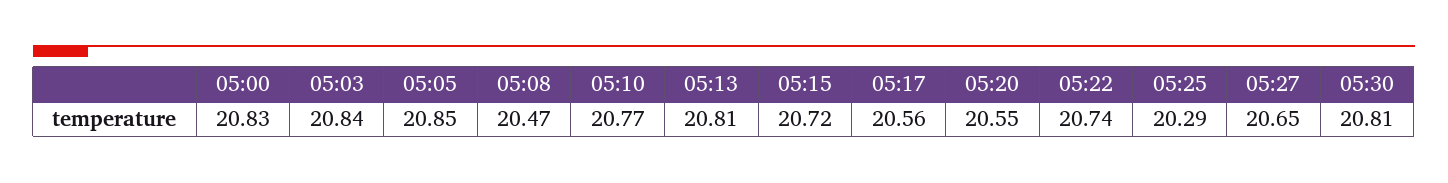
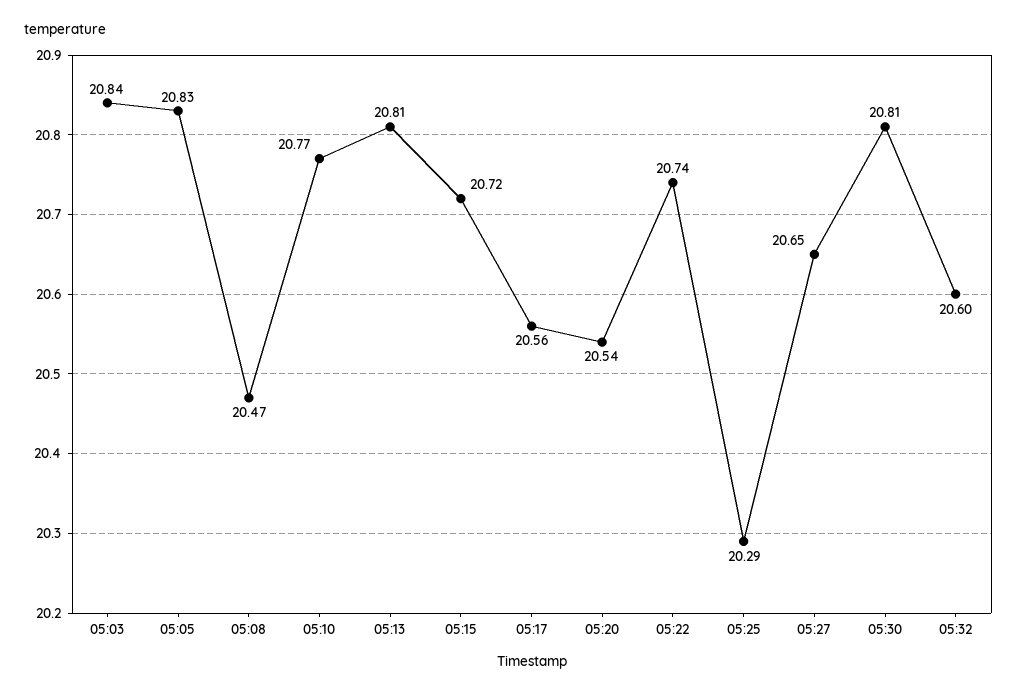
05:00: 20.83 -> none
05:05: 20.85 -> 20.83
05:20: 20.55 -> 20.54
05:32: none -> 20.6

